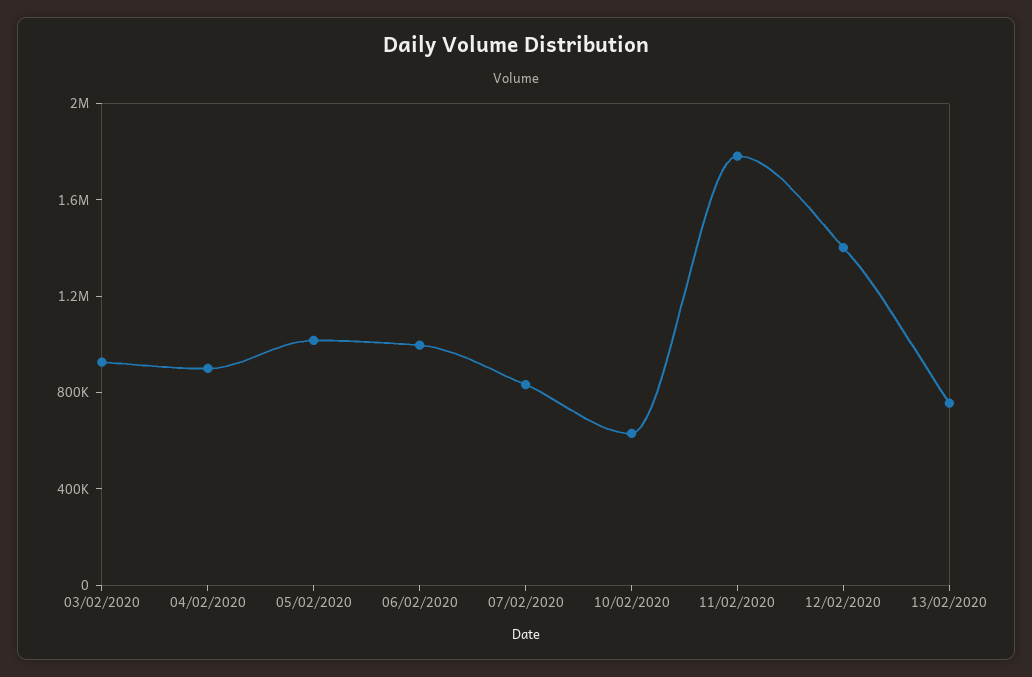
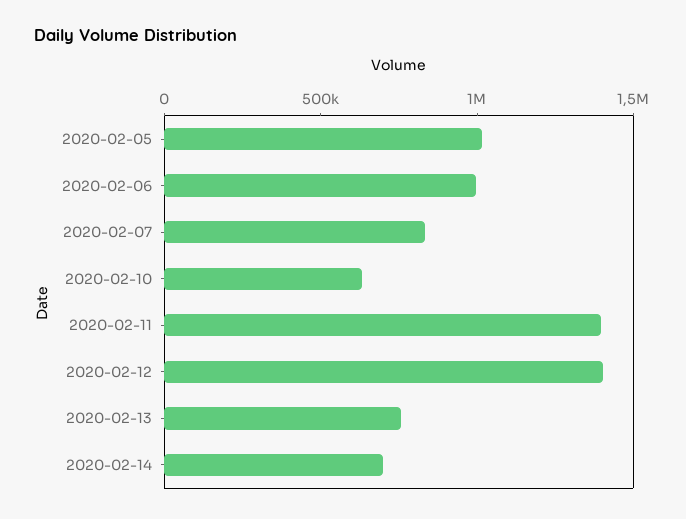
03/02/2020: 900000 -> none
04/02/2020: 900000 -> none
11/02/2020: 1800000 -> 1400000
2020-02-14: none -> 700000

